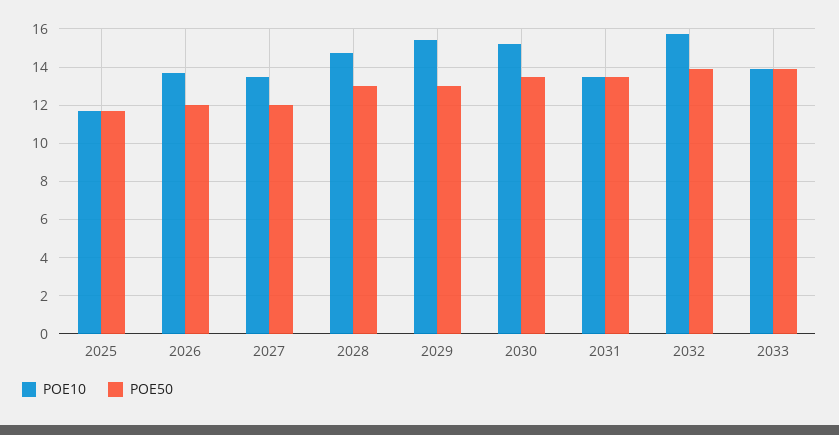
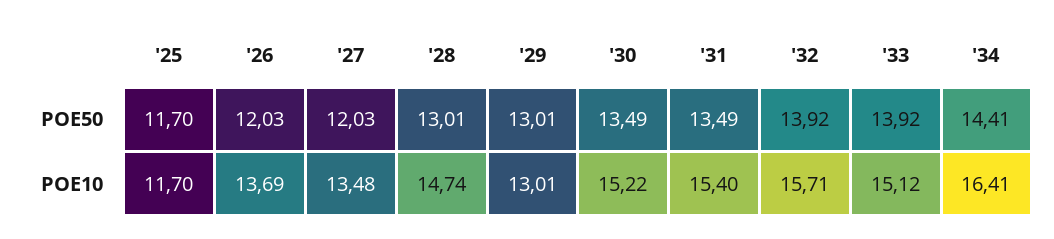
POE10, 2029: 15.5 -> 13.01
POE10, 2031: 13.5 -> 15.4
POE10, 2033: 14 -> 15.12
POE50, '34: none -> 14.41
POE10, '34: none -> 16.41

